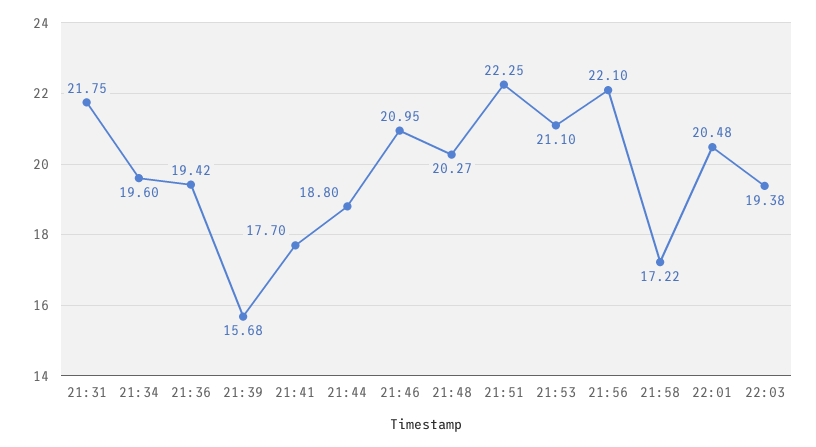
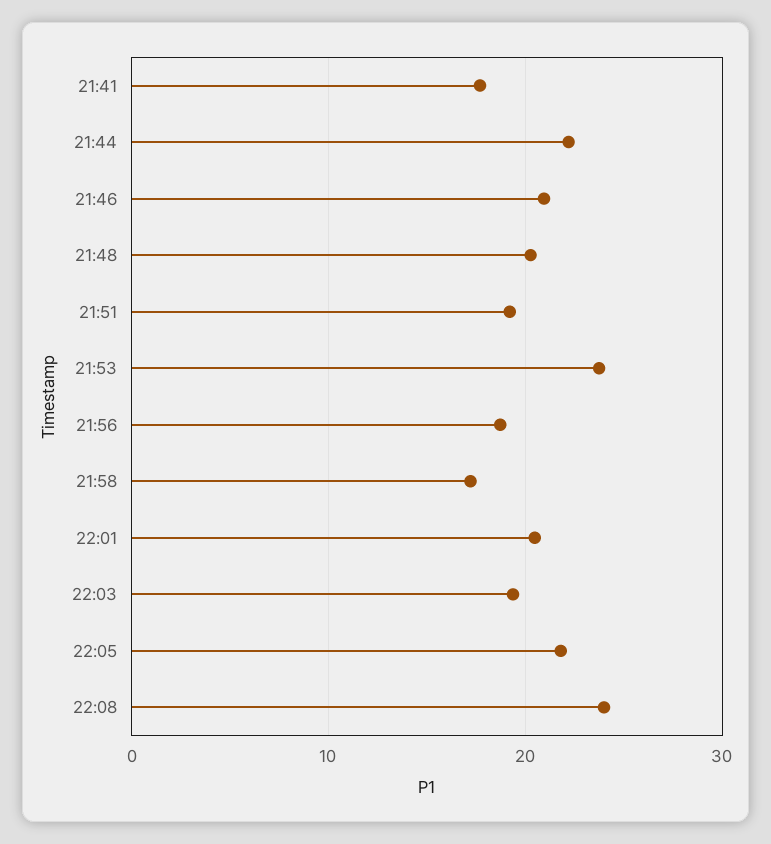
21:31: 21.75 -> none
21:34: 19.6 -> none
21:36: 19.42 -> none
21:39: 15.68 -> none
21:44: 18.8 -> 22
21:51: 22.25 -> 19
21:53: 21.1 -> 24
21:56: 22.1 -> 19
22:05: none -> 22
22:08: none -> 24

